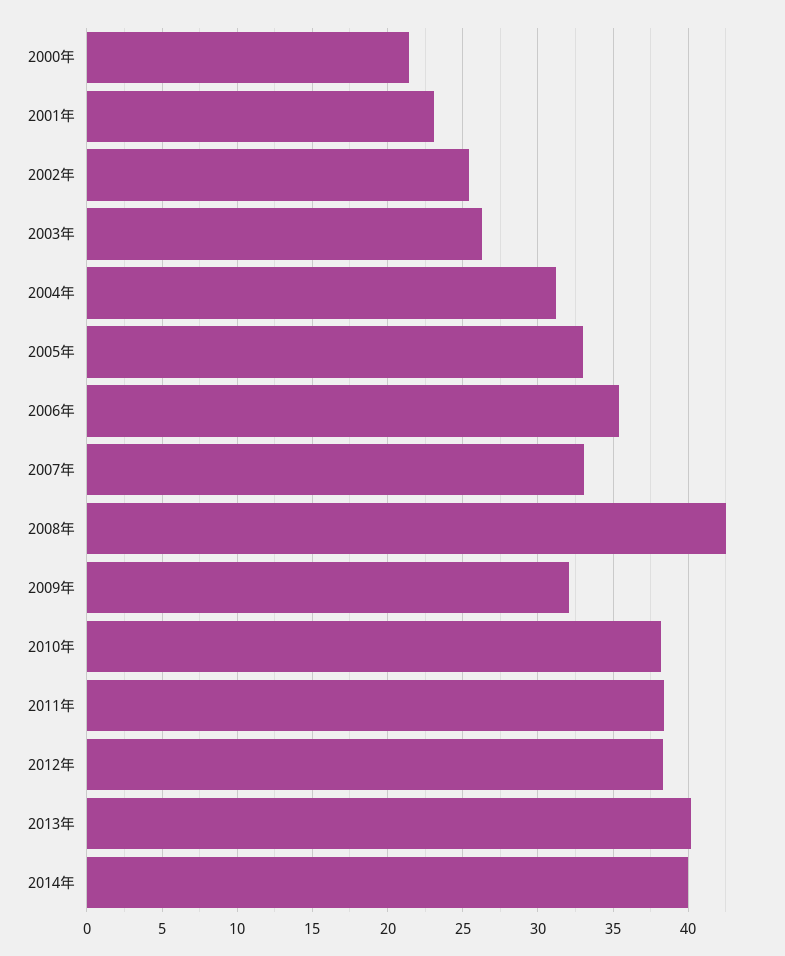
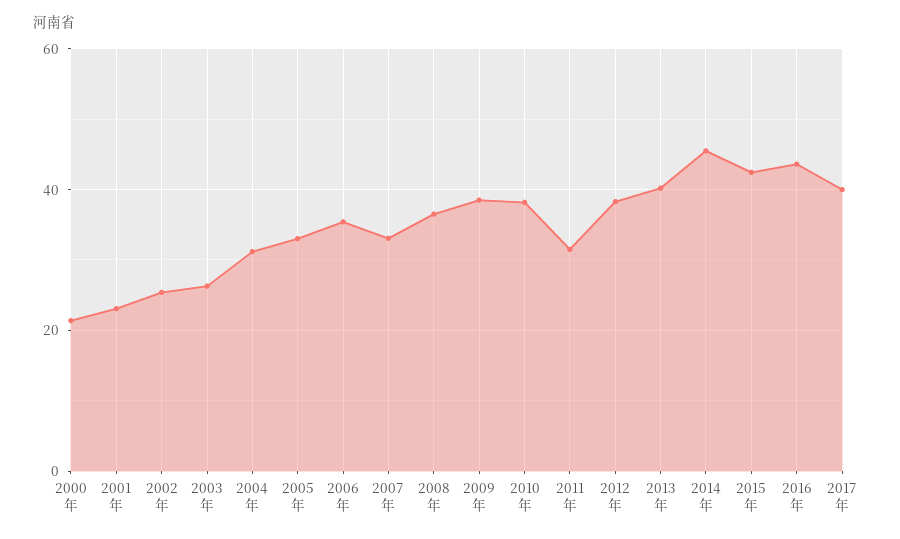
2008年: 42.5 -> 36
2009年: 32 -> 38
2011年: 38.5 -> 32
2014年: 40 -> 46
2015年: none -> 42
2016年: none -> 44
2017年: none -> 40

